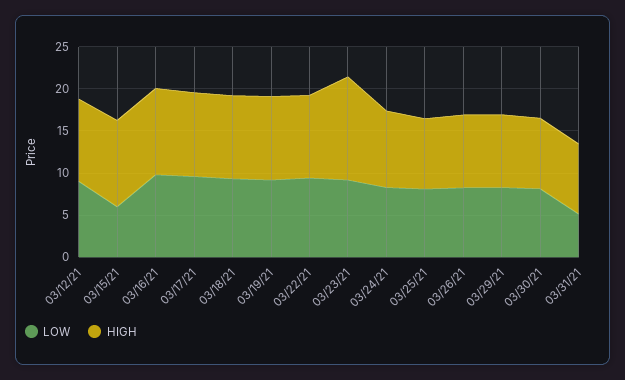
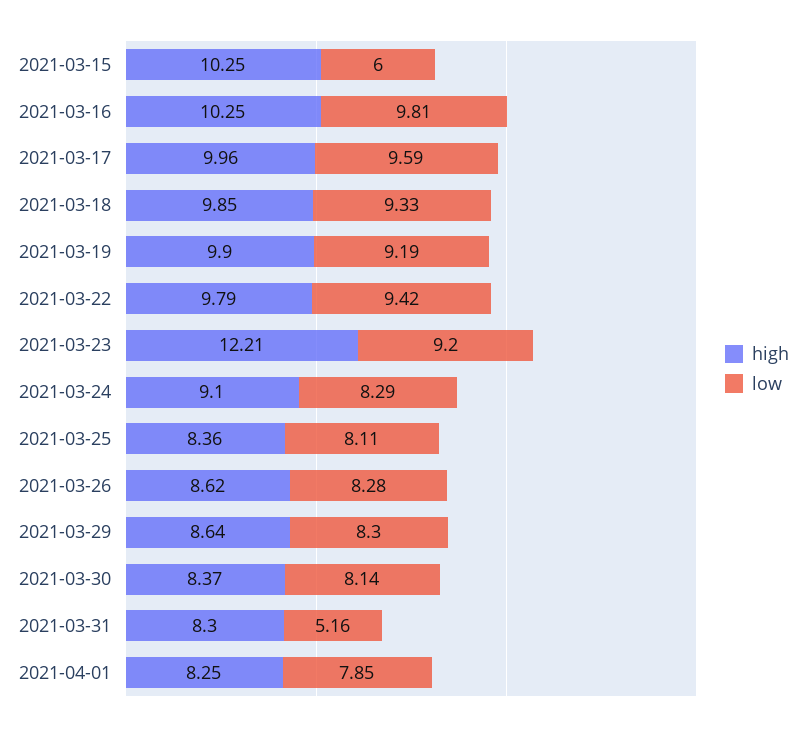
LOW, 03/12/21: 9 -> none
HIGH, 03/12/21: 10 -> none
HIGH, 2021-04-01: none -> 8.25
LOW, 2021-04-01: none -> 7.85

